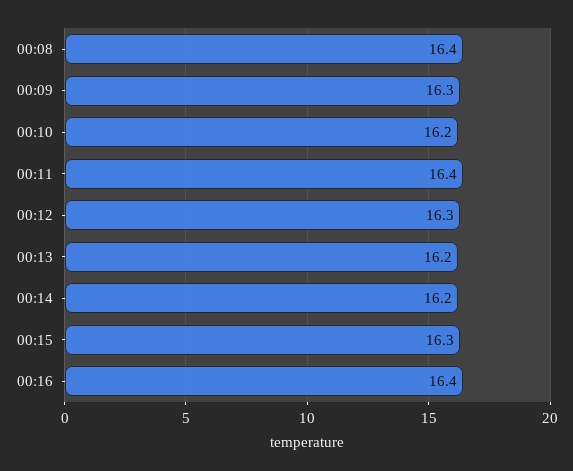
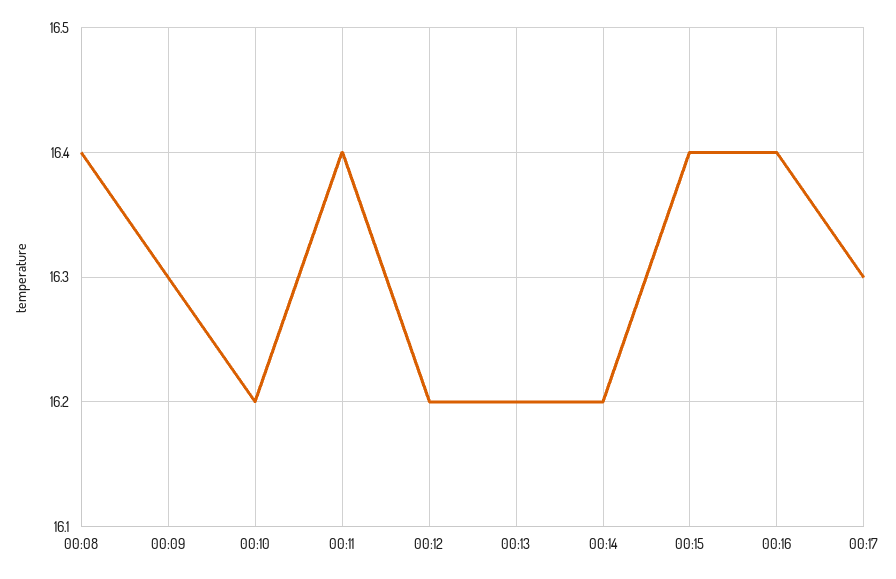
00:12: 16.3 -> 16.2
00:15: 16.3 -> 16.4
00:17: none -> 16.3

